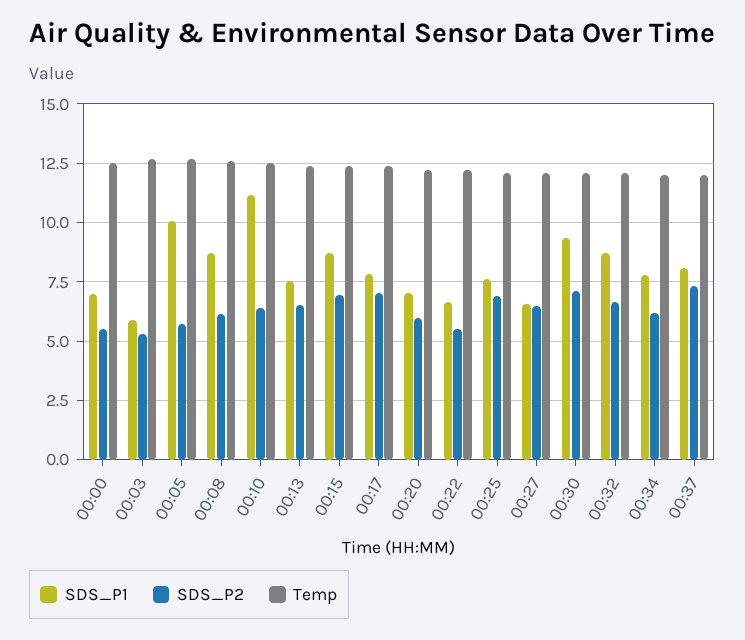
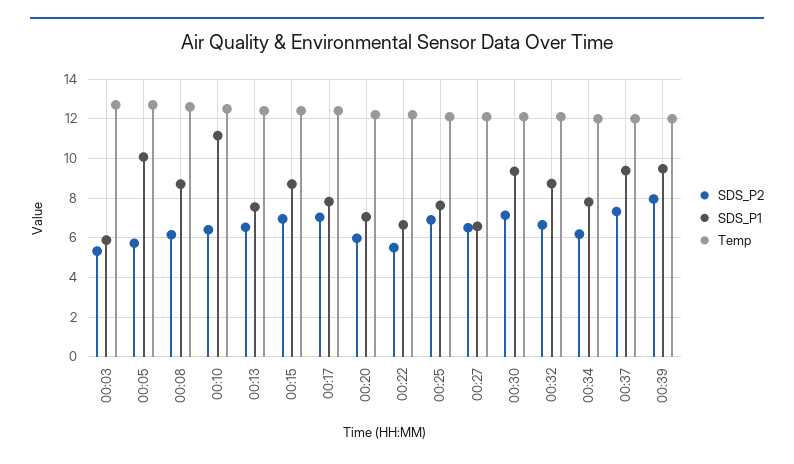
SDS_P1, 00:00: 7 -> none
SDS_P2, 00:00: 5.5 -> none
Temp, 00:00: 12.5 -> none
SDS_P1, 00:37: 8 -> 9.5
SDS_P2, 00:39: none -> 8
SDS_P1, 00:39: none -> 9.5
Temp, 00:39: none -> 12

